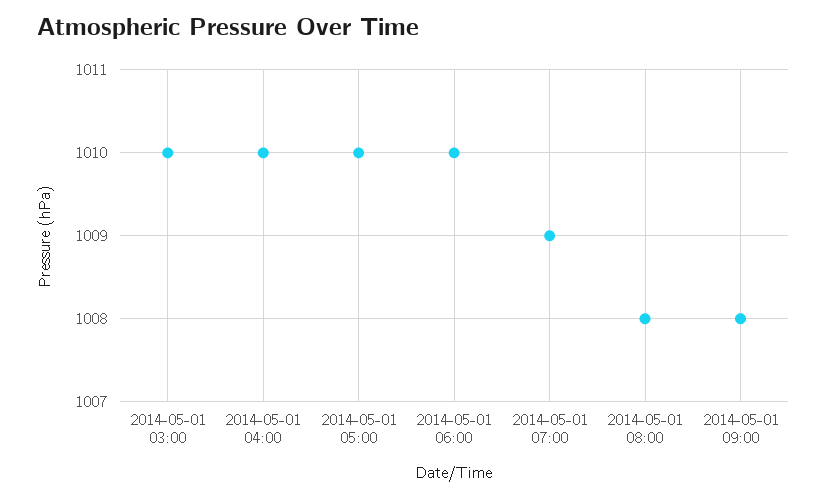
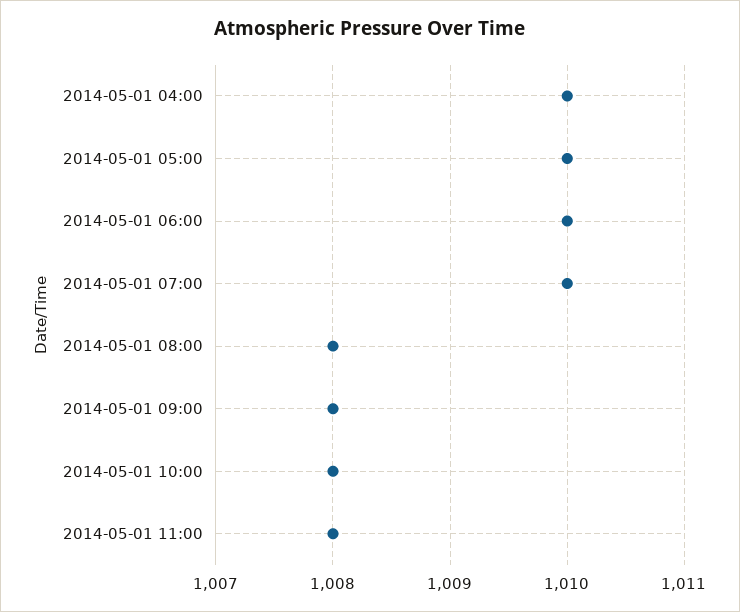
2014-05-01 03:00: 1010 -> none
2014-05-01 07:00: 1009 -> 1010
2014-05-01 10:00: none -> 1008
2014-05-01 11:00: none -> 1008

